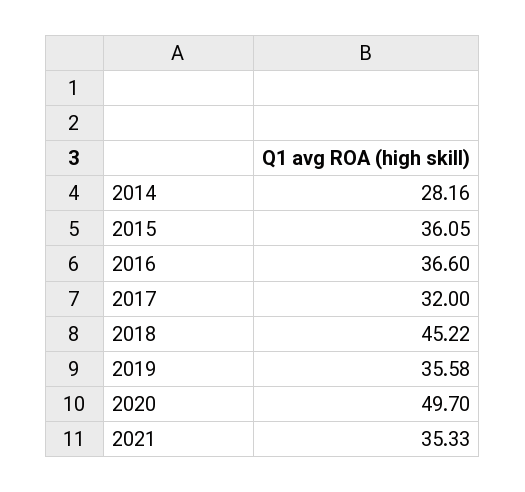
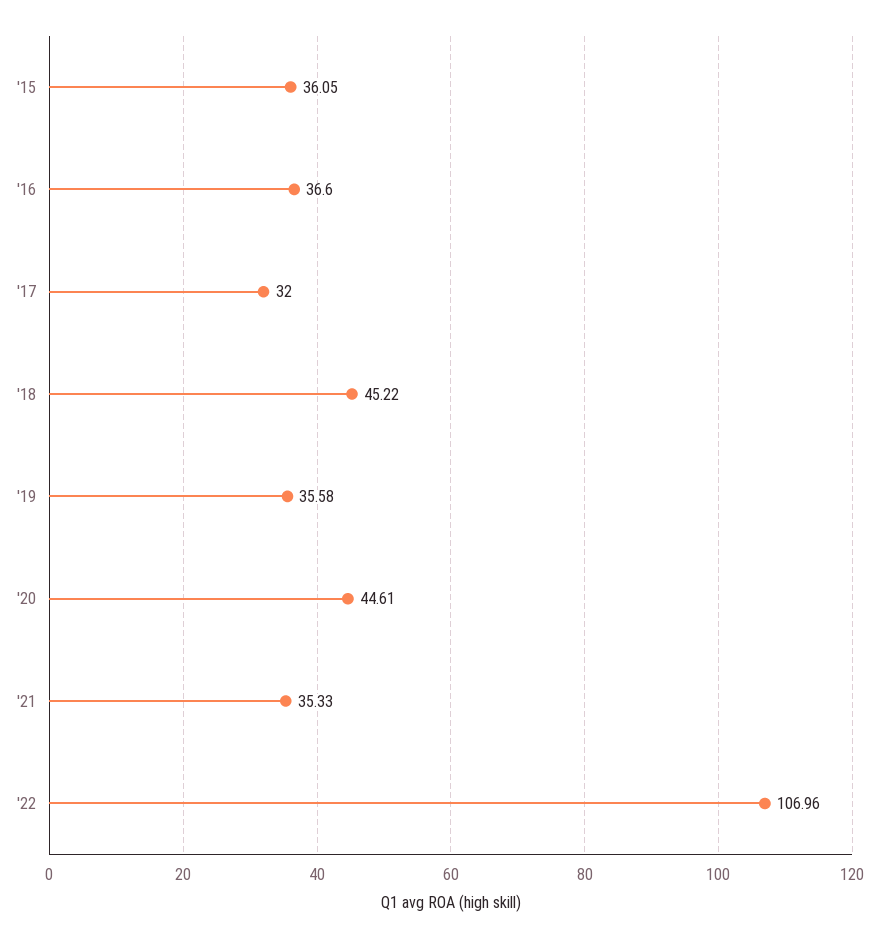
2014: 28.16 -> none
2020: 49.7 -> 44.61
'22: none -> 106.96

